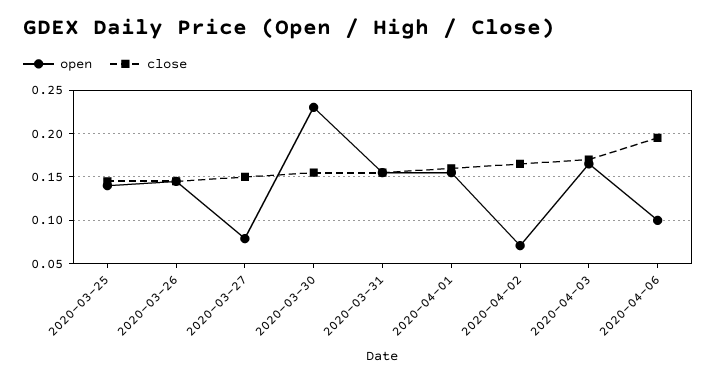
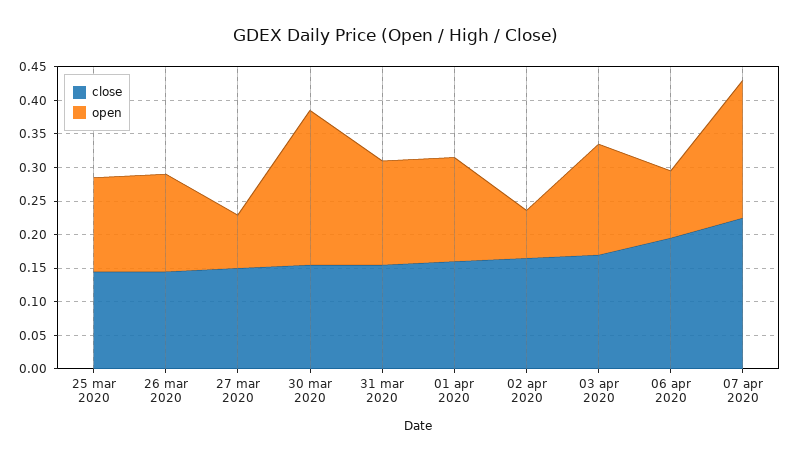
close, 07 apr 2020: none -> 0.225
open, 07 apr 2020: none -> 0.2

